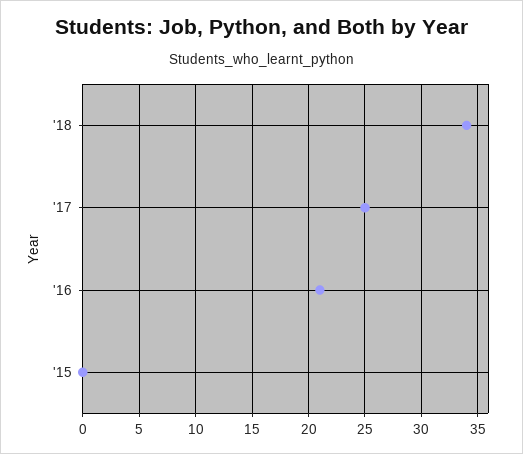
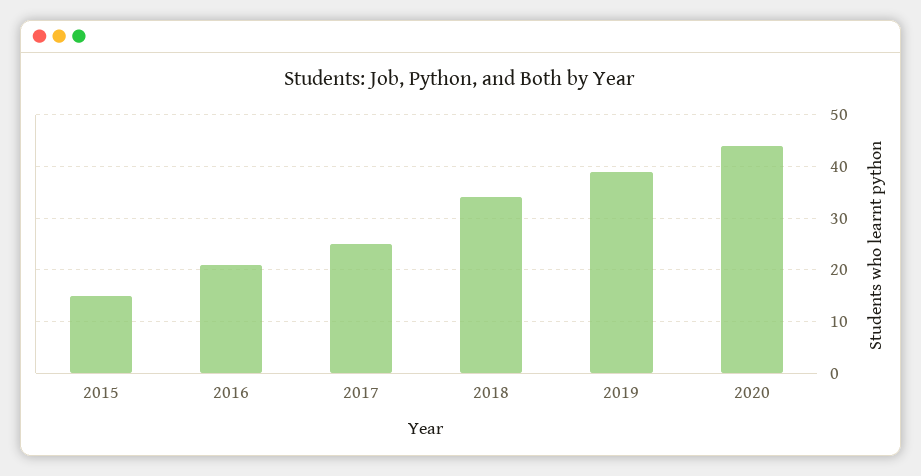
'15: 0 -> 15
2019: none -> 40
2020: none -> 45

